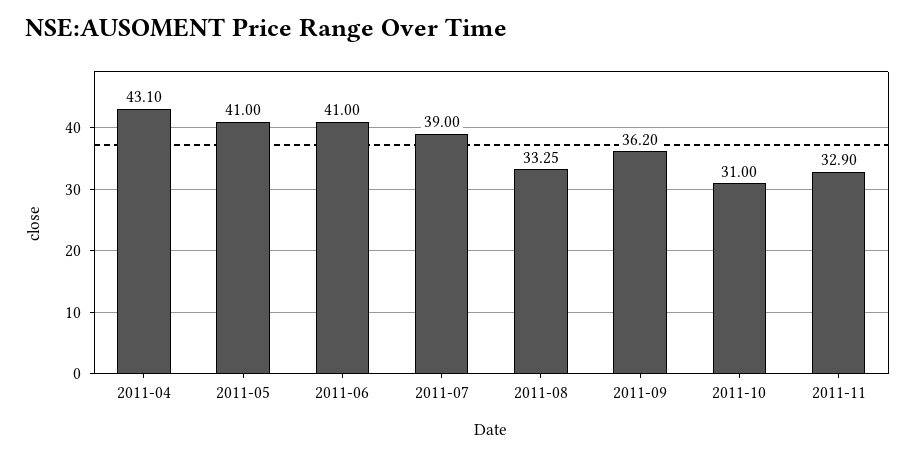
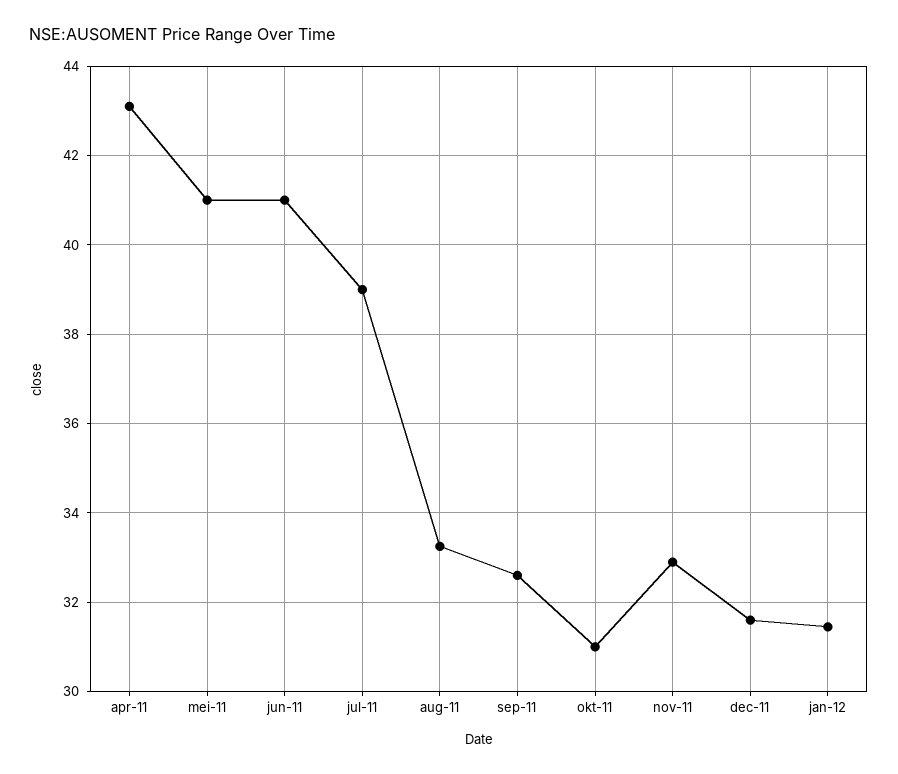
2011-09: 36.2 -> 32.6
dec-11: none -> 31.6
jan-12: none -> 31.4

